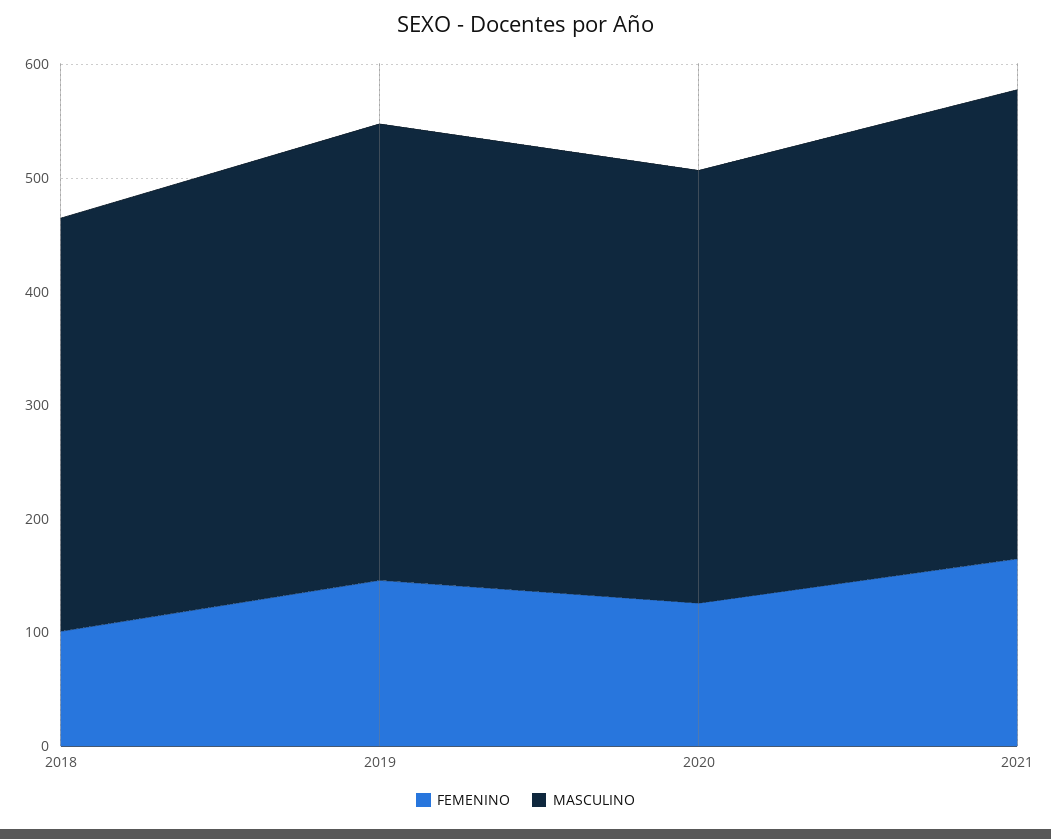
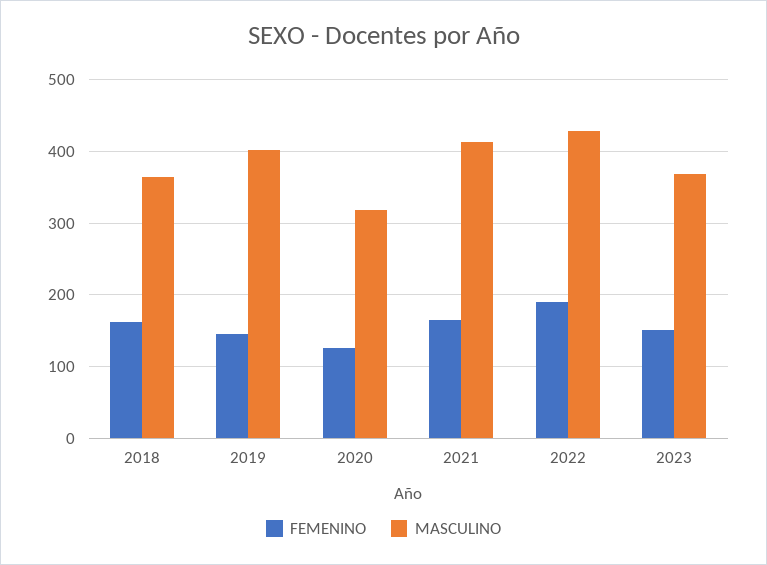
FEMENINO, 2018: 100 -> 160
MASCULINO, 2020: 380 -> 320
FEMENINO, 2022: none -> 190
MASCULINO, 2022: none -> 430
FEMENINO, 2023: none -> 150
MASCULINO, 2023: none -> 370

